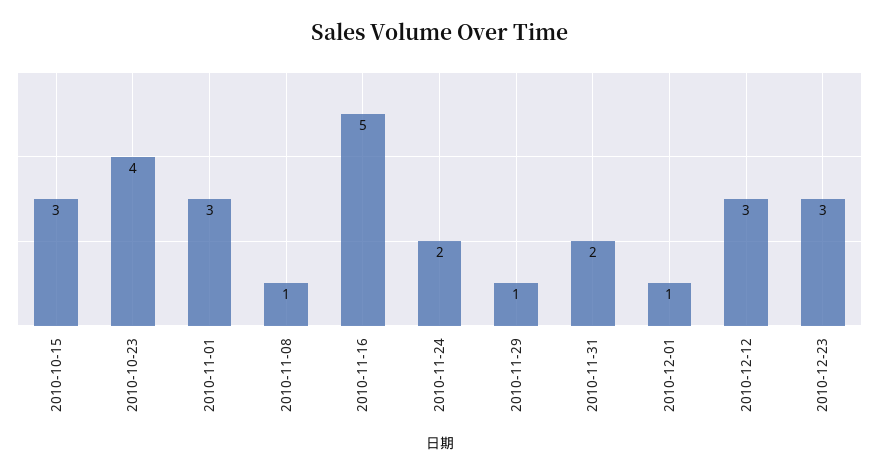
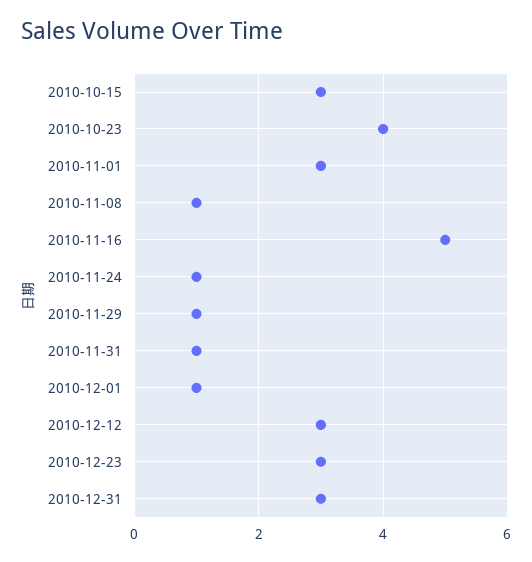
2010-11-24: 2 -> 1
2010-11-31: 2 -> 1
2010-12-31: none -> 3

